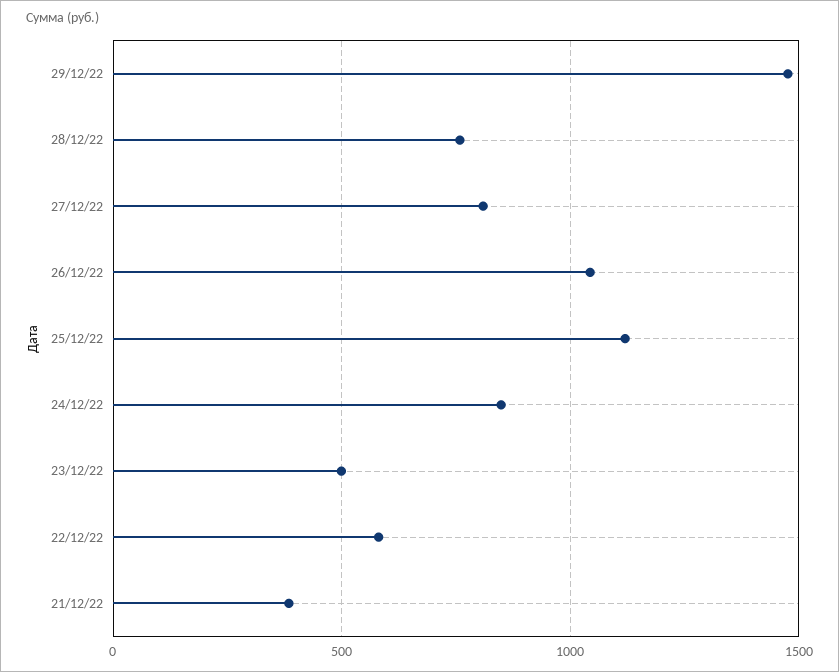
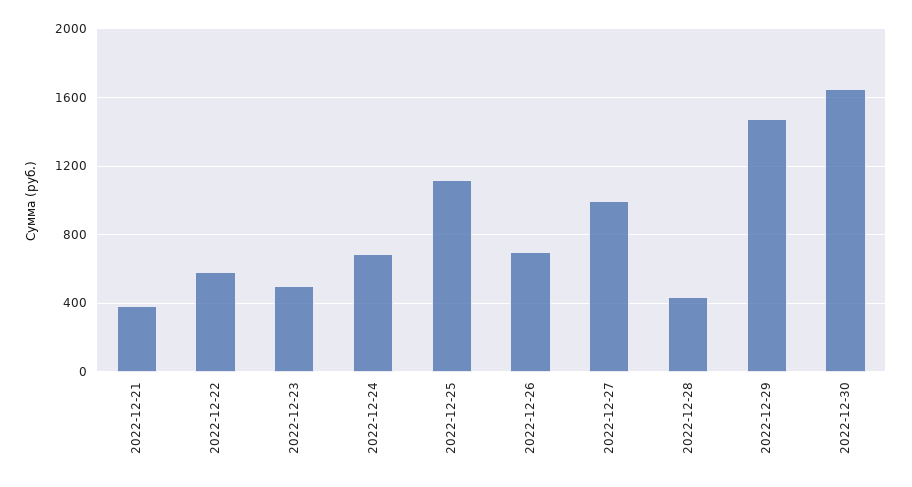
28/12/22: 750 -> 450
27/12/22: 800 -> 1000
26/12/22: 1050 -> 700
24/12/22: 850 -> 700
2022-12-30: none -> 1650

